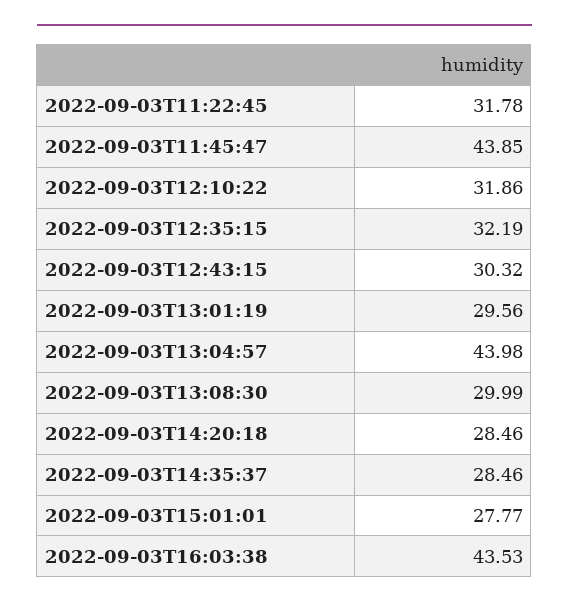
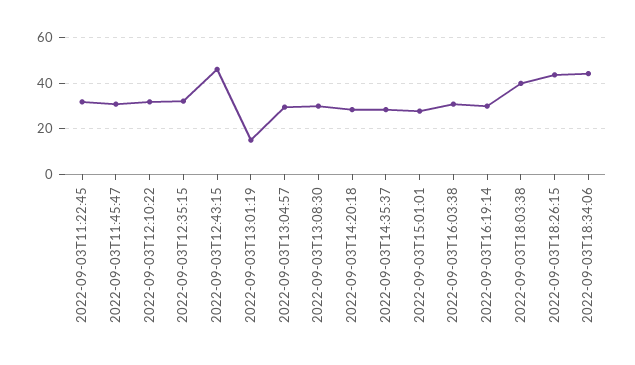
2022-09-03T11:45:47: 43.85 -> 30
2022-09-03T12:43:15: 30.32 -> 45
2022-09-03T13:01:19: 29.56 -> 15
2022-09-03T13:04:57: 43.98 -> 30
2022-09-03T16:03:38: 43.53 -> 30
2022-09-03T16:19:14: none -> 30
2022-09-03T18:03:38: none -> 40
2022-09-03T18:26:15: none -> 45
2022-09-03T18:34:06: none -> 45

